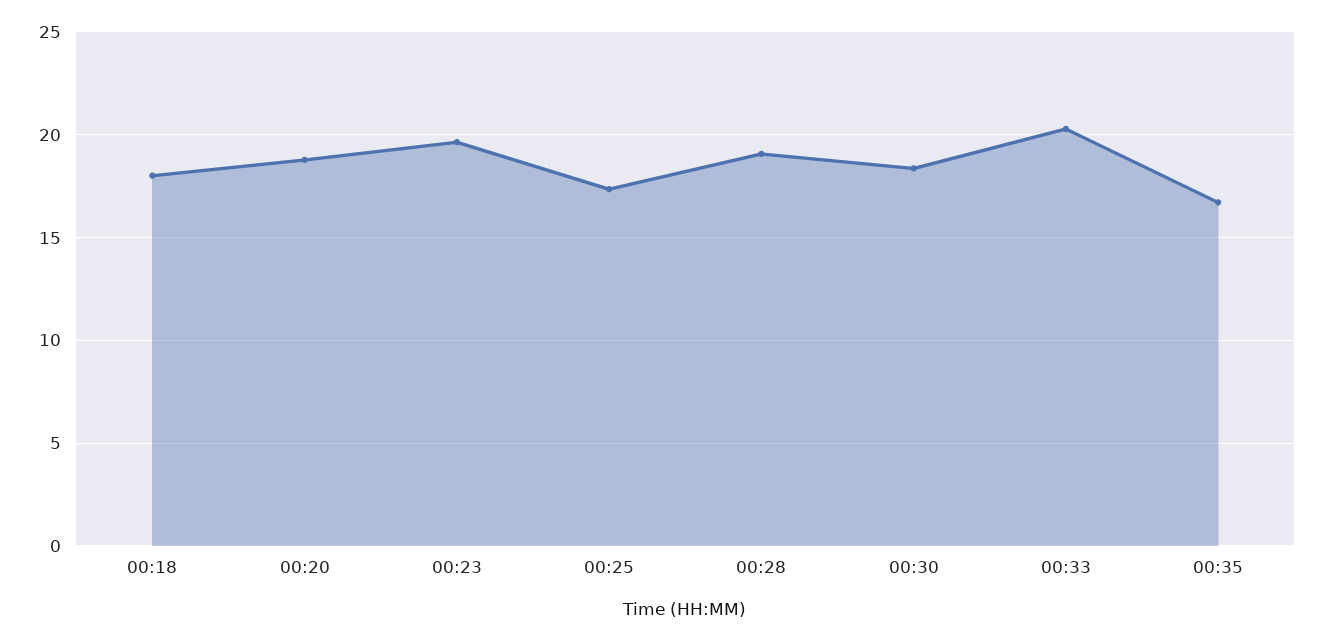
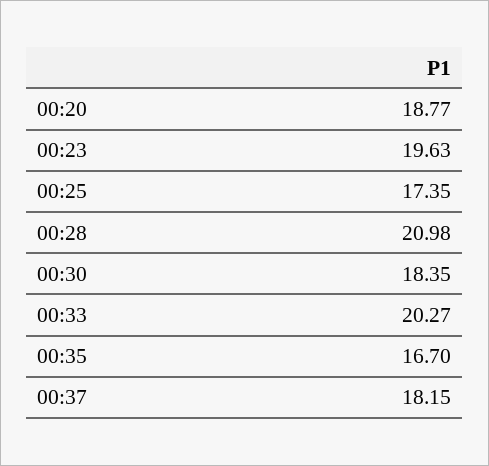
00:18: 18 -> none
00:28: 19 -> 20.98
00:37: none -> 18.15

